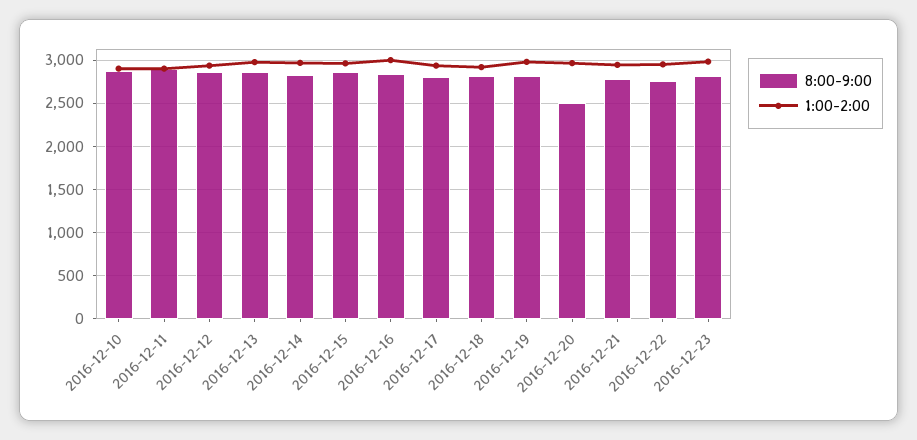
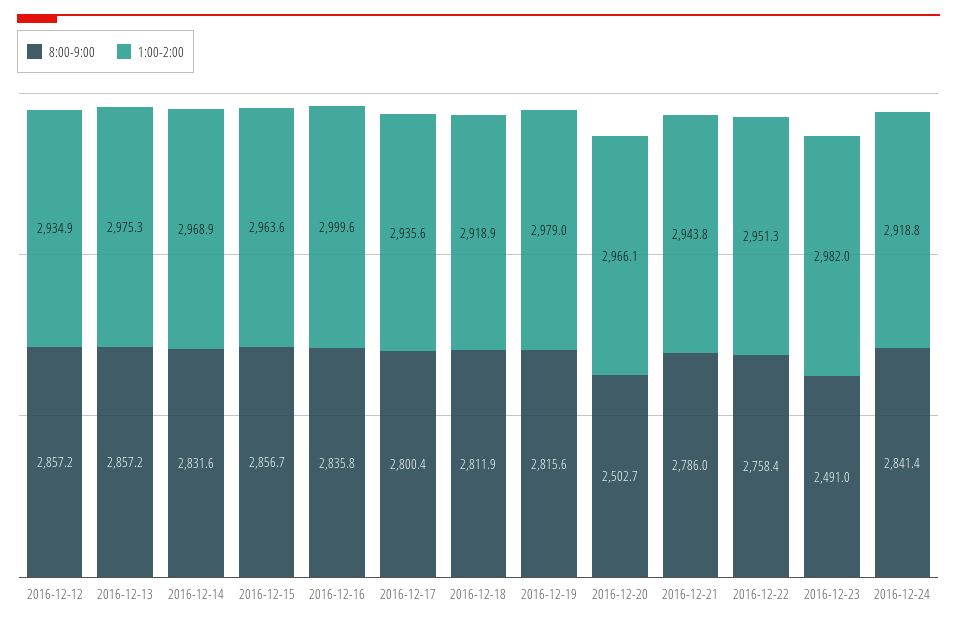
8:00-9:00, 2016-12-10: 2900 -> none
1:00-2:00, 2016-12-10: 2900 -> none
8:00-9:00, 2016-12-11: 2900 -> none
1:00-2:00, 2016-12-11: 2900 -> none
8:00-9:00, 2016-12-23: 2800 -> 2491
8:00-9:00, 2016-12-24: none -> 2841.4
1:00-2:00, 2016-12-24: none -> 2918.8

